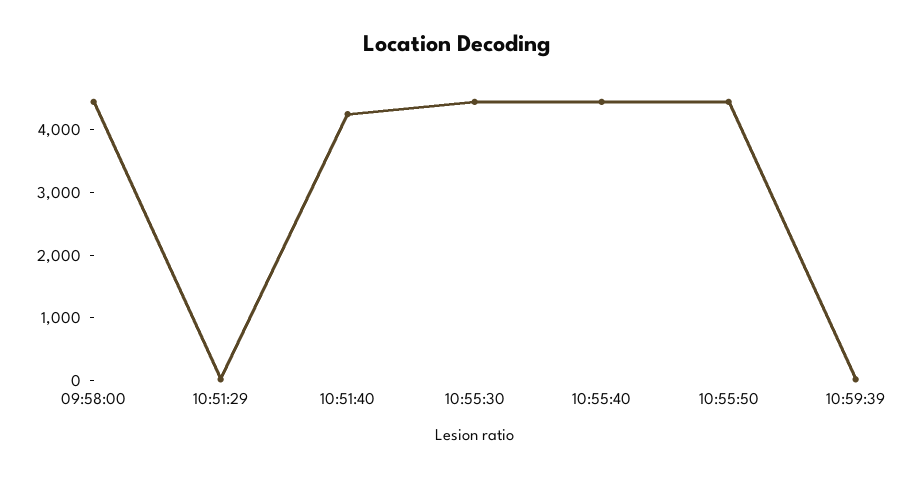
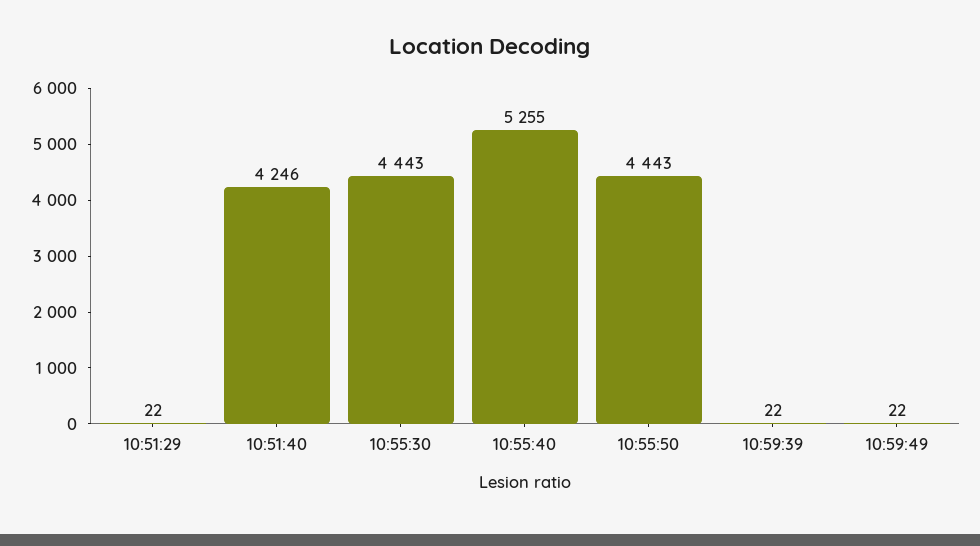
09:58:00: 4400 -> none
10:55:40: 4400 -> 5255
10:59:49: none -> 22

